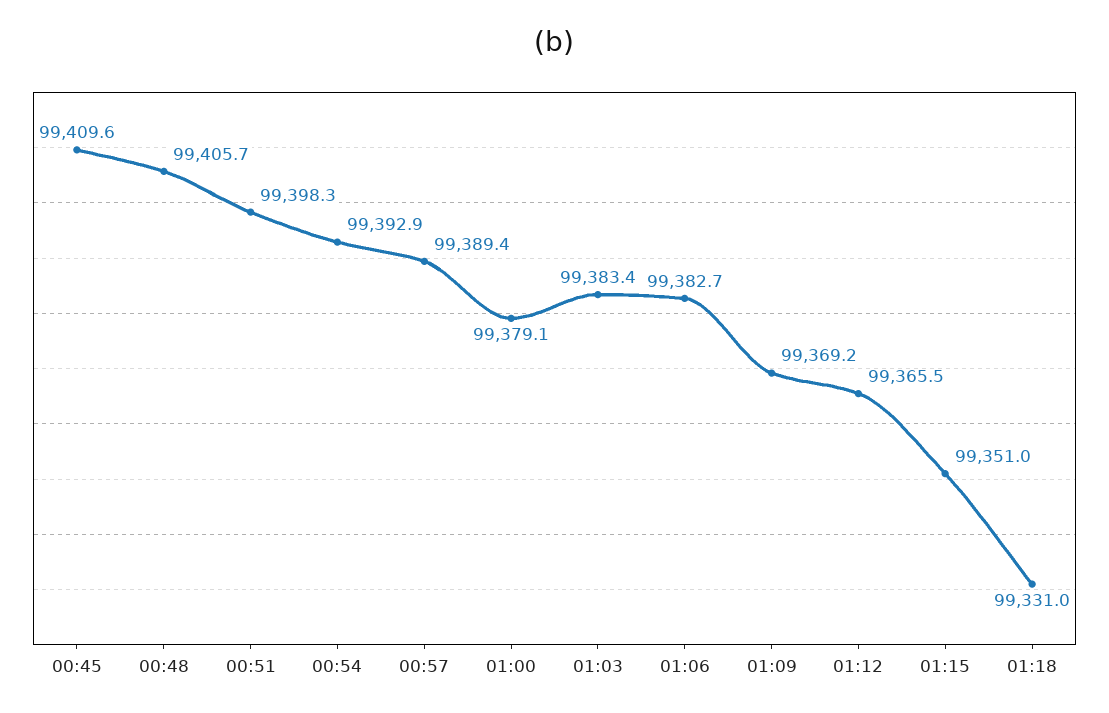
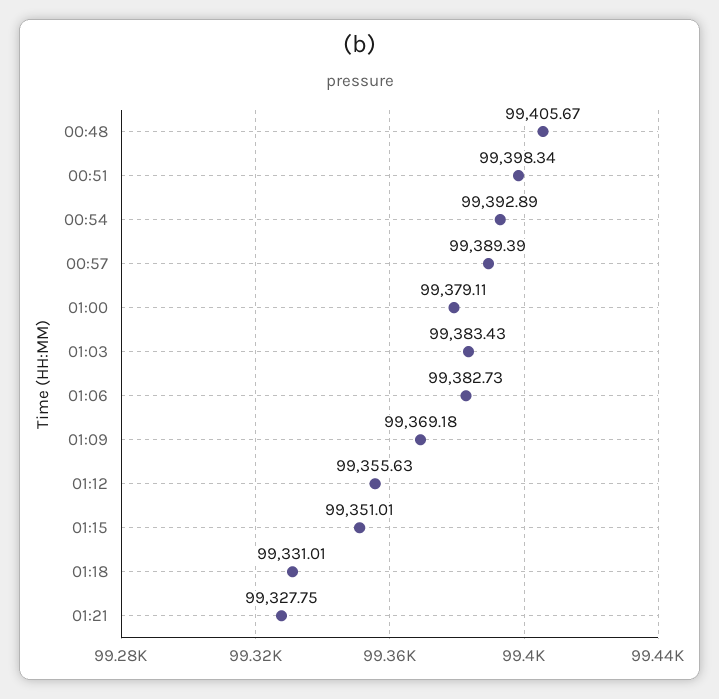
00:45: 99409.6 -> none
01:12: 99365.5 -> 99355.63
01:21: none -> 99327.75

